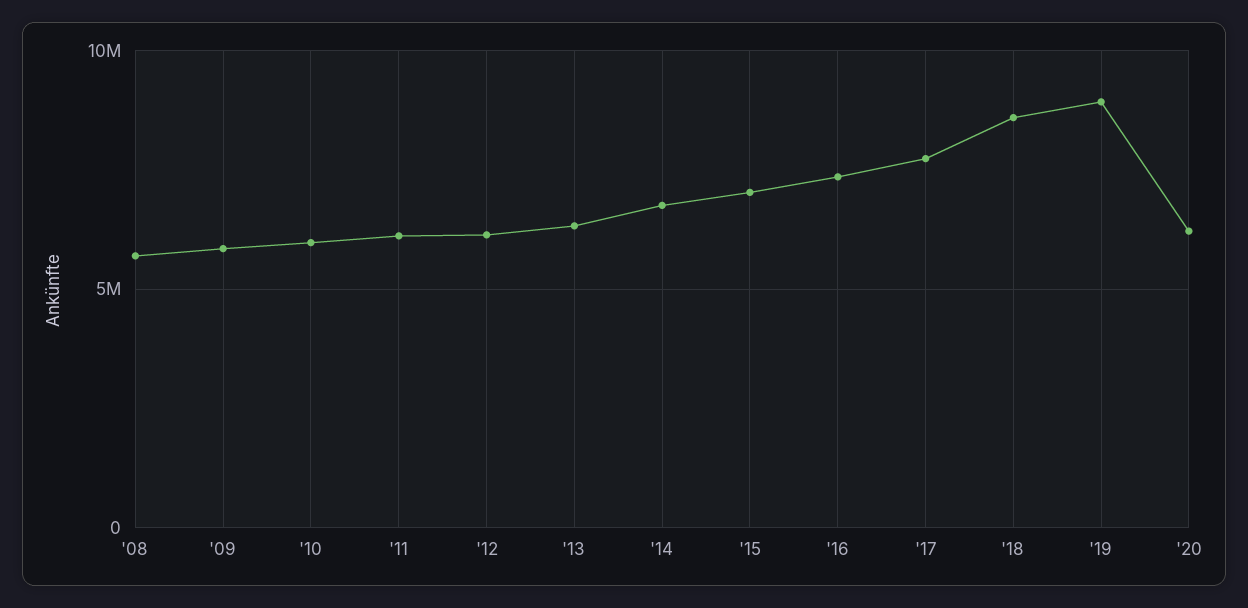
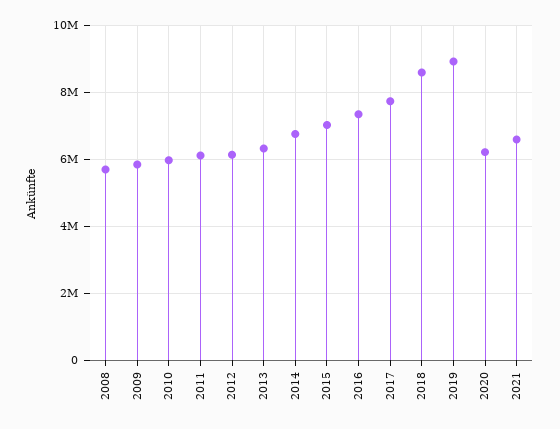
2021: none -> 6600000

